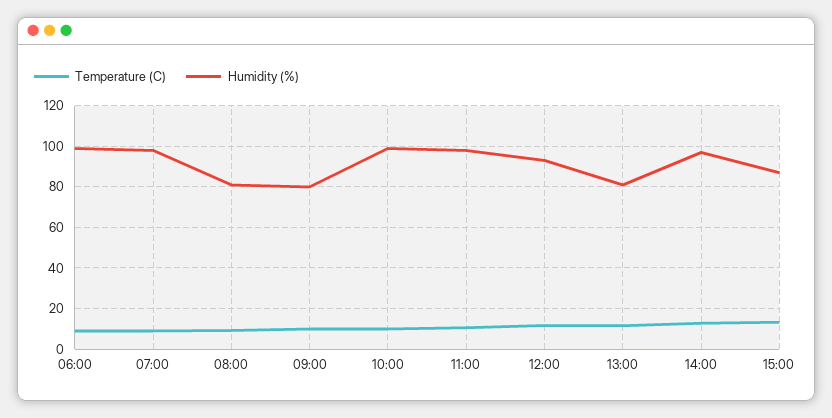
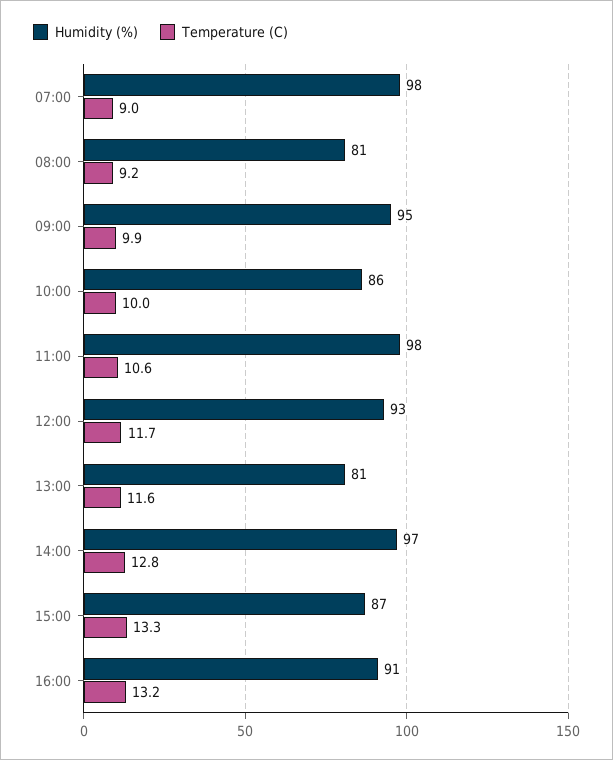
Temperature (C), 06:00: 10 -> none
Humidity (%), 06:00: 100 -> none
Humidity (%), 09:00: 80 -> 95
Humidity (%), 10:00: 100 -> 86
Humidity (%), 16:00: none -> 91
Temperature (C), 16:00: none -> 13.2

